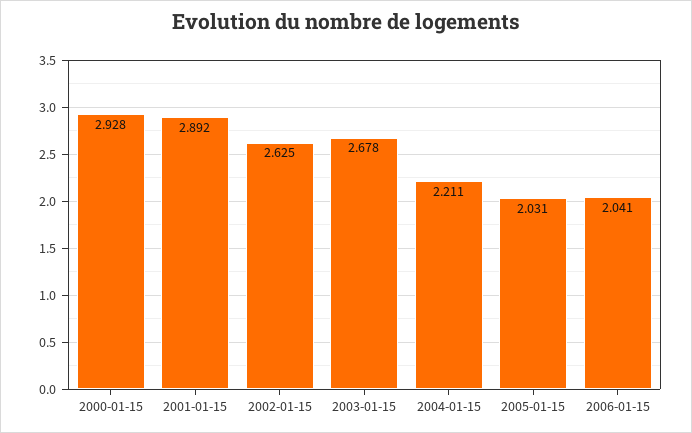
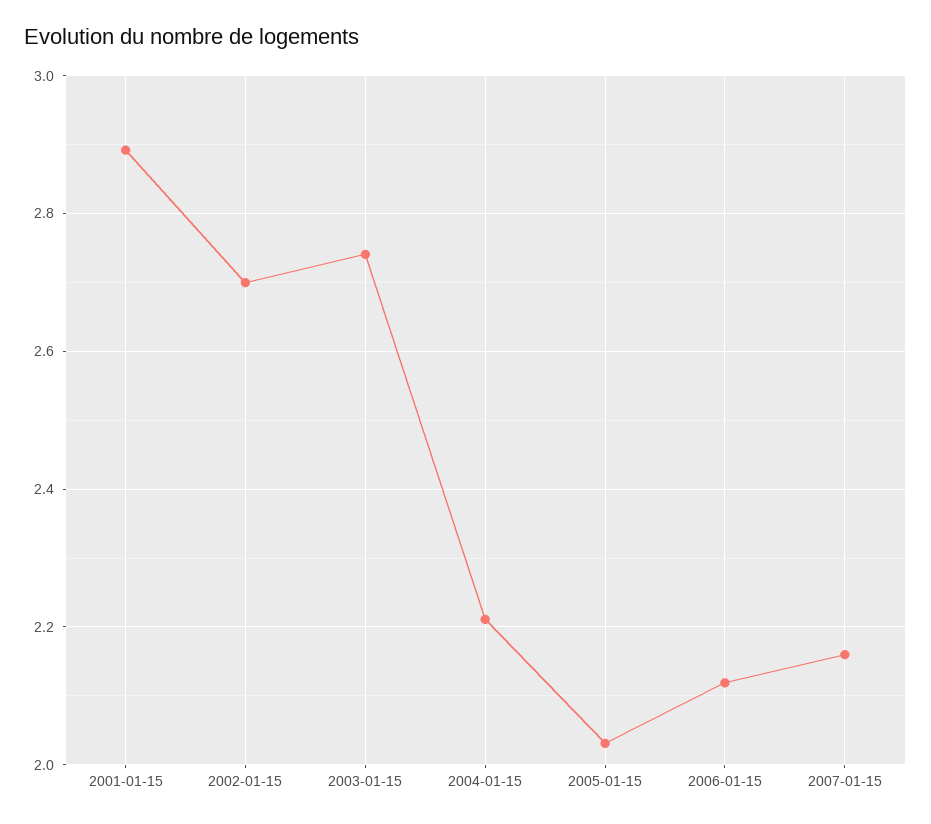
2000-01-15: 2.928 -> none
2002-01-15: 2.625 -> 2.7
2003-01-15: 2.678 -> 2.74
2006-01-15: 2.041 -> 2.12
2007-01-15: none -> 2.16

